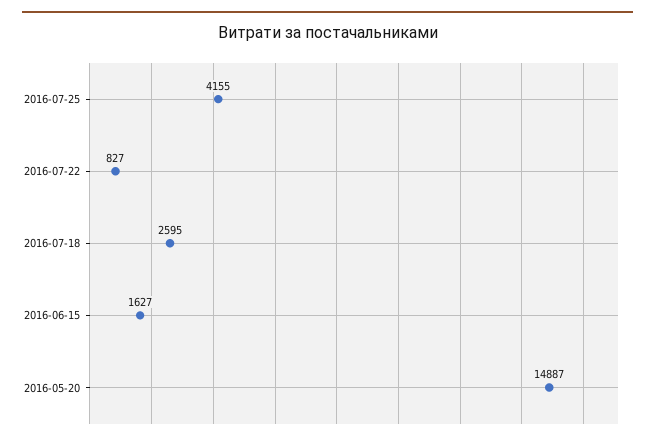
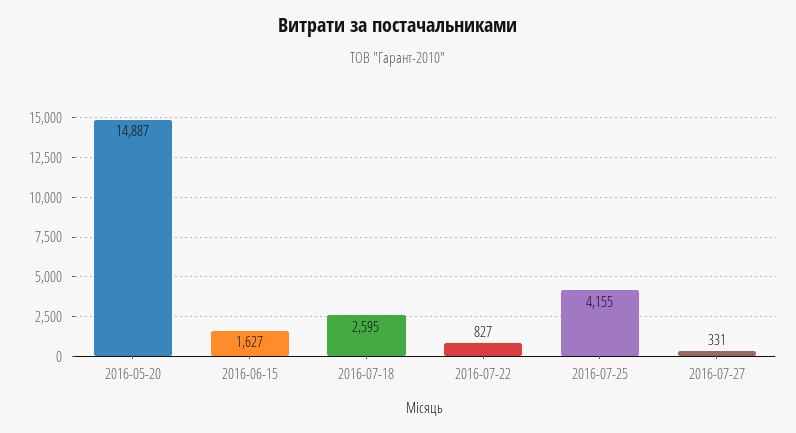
2016-07-27: none -> 331

